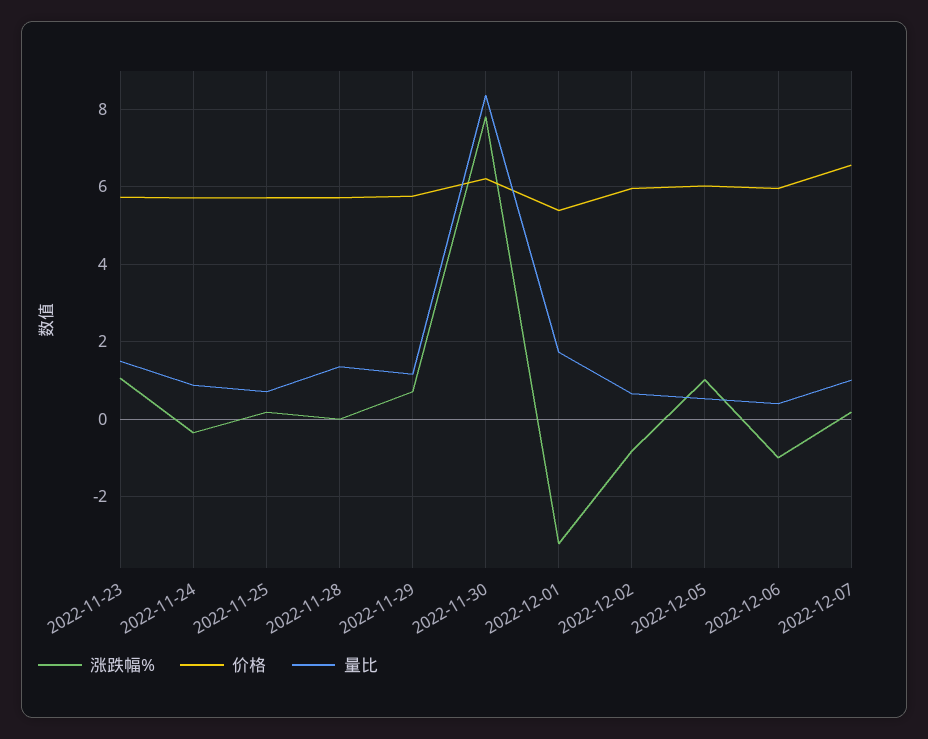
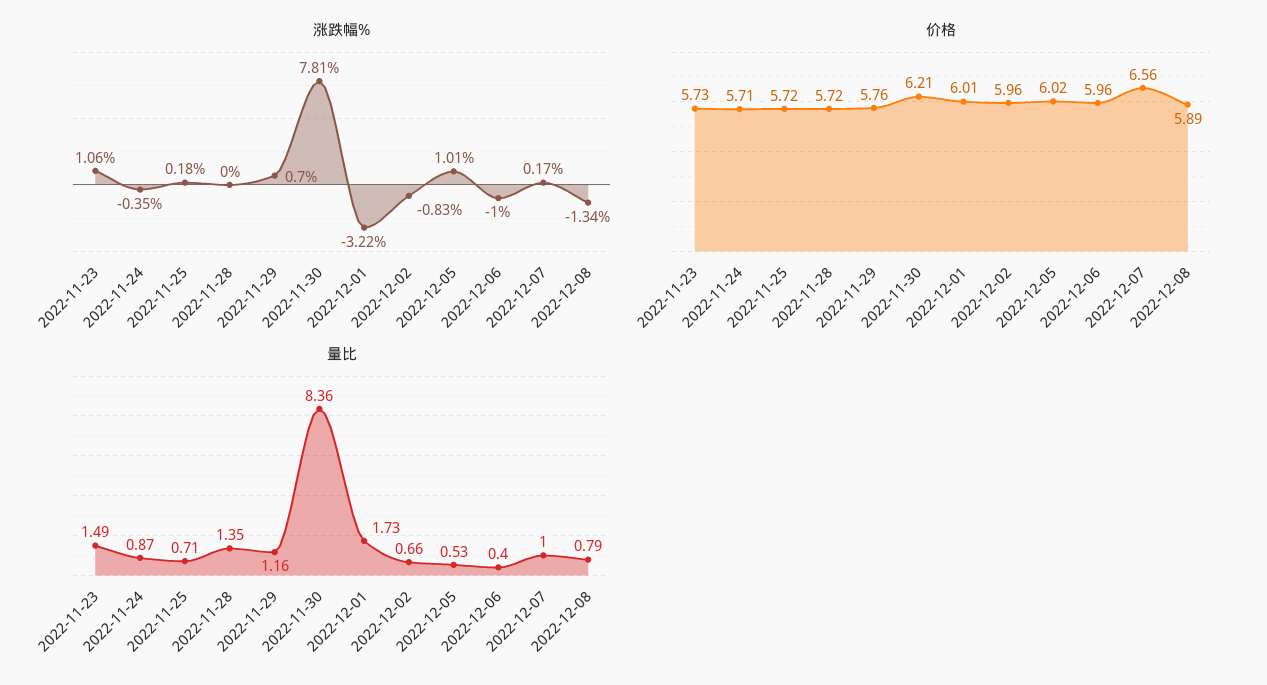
价格, 2022-12-01: 5.4 -> 6.01
涨跌幅%, 2022-12-08: none -> -1.34
价格, 2022-12-08: none -> 5.89
量比, 2022-12-08: none -> 0.79

